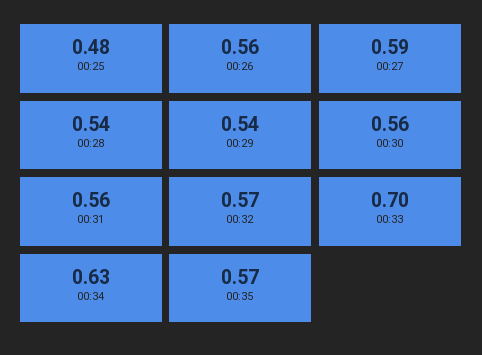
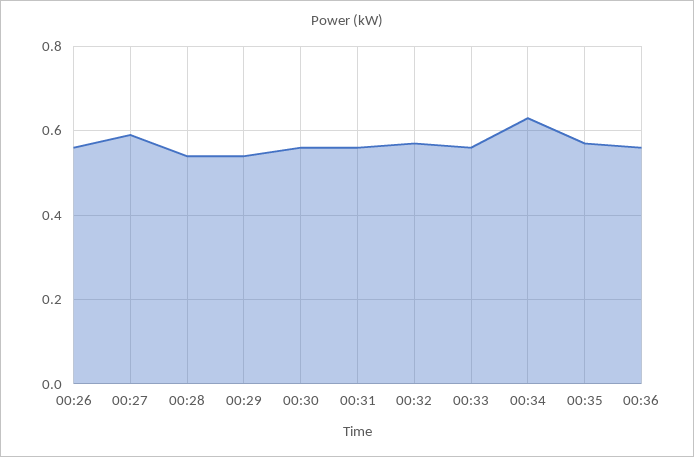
00:25: 0.48 -> none
00:33: 0.7 -> 0.55
00:36: none -> 0.55

